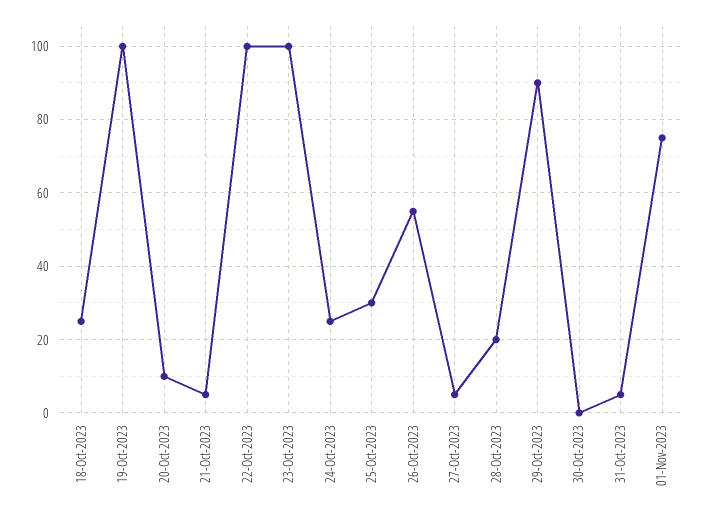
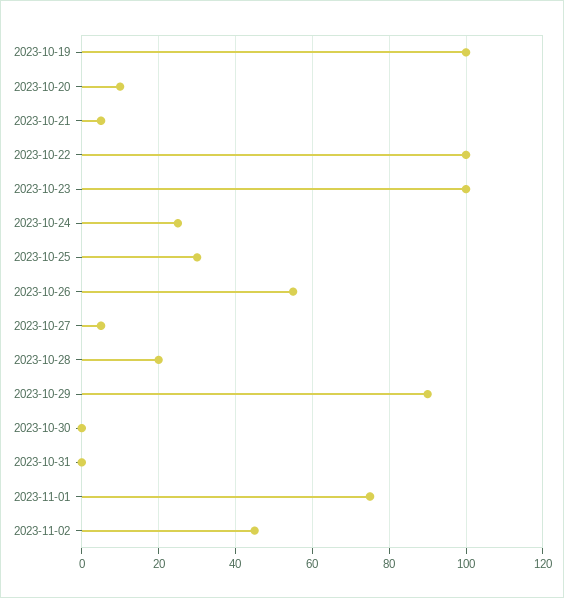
18-Oct-2023: 25 -> none
31-Oct-2023: 5 -> 0
2023-11-02: none -> 45

